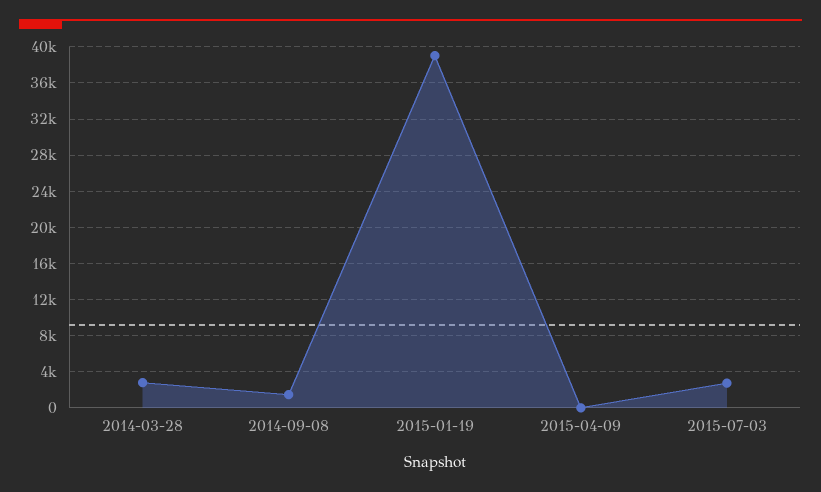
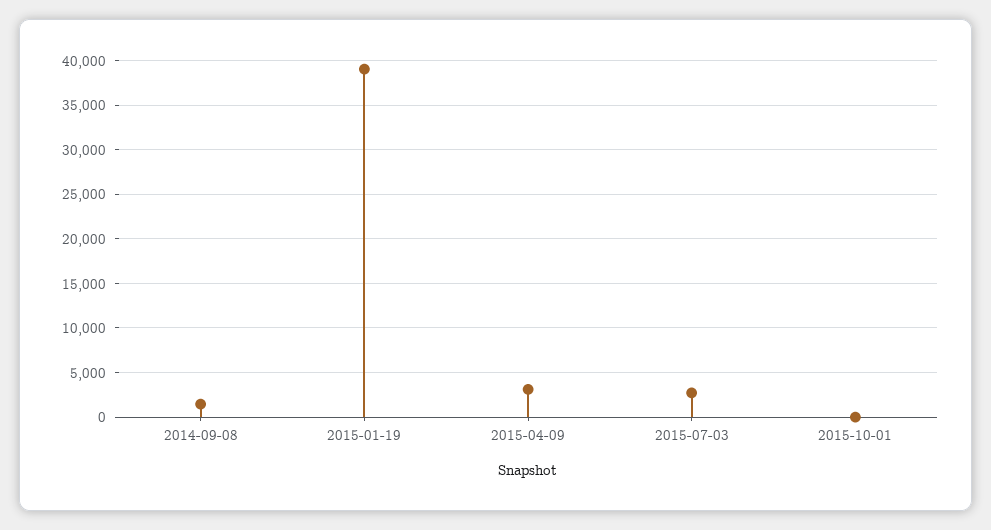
2014-03-28: 3000 -> none
2015-04-09: 0 -> 3000
2015-10-01: none -> 0

